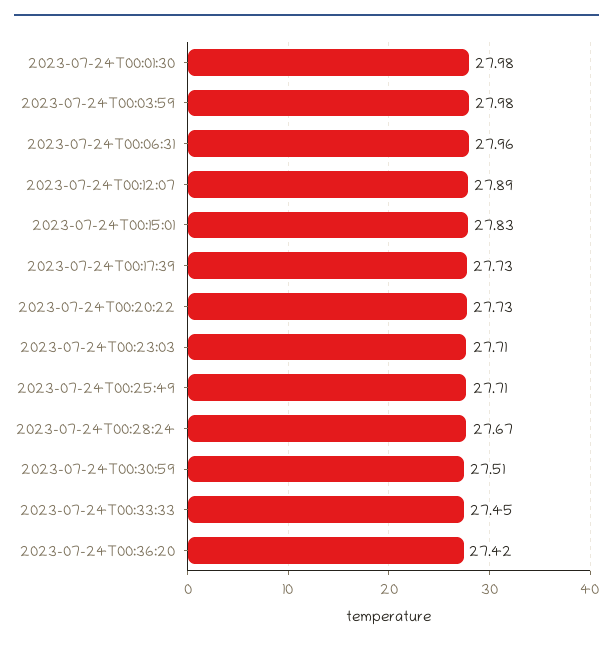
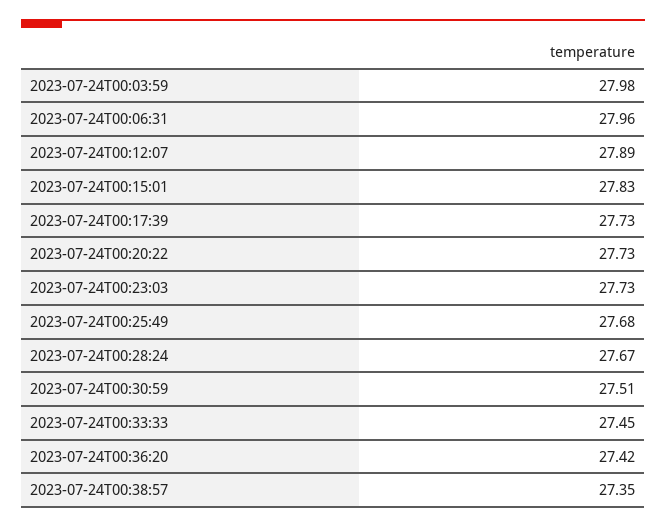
2023-07-24T00:01:30: 27.98 -> none
2023-07-24T00:23:03: 27.71 -> 27.73
2023-07-24T00:25:49: 27.71 -> 27.68
2023-07-24T00:38:57: none -> 27.35

